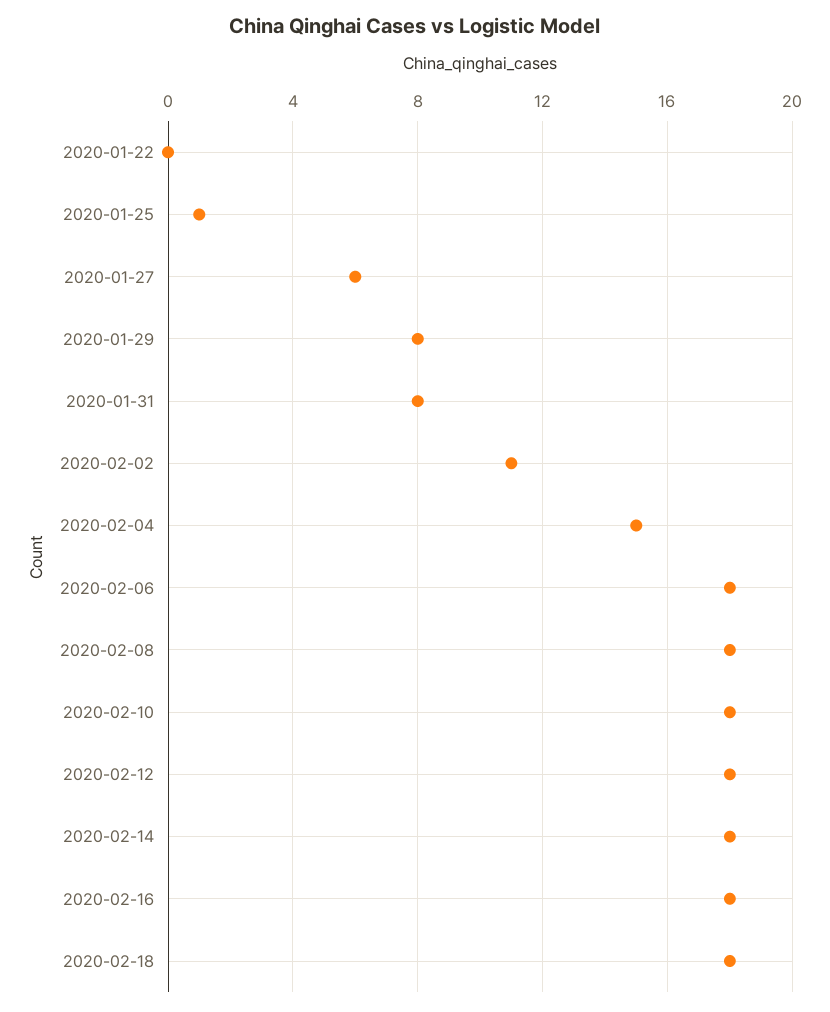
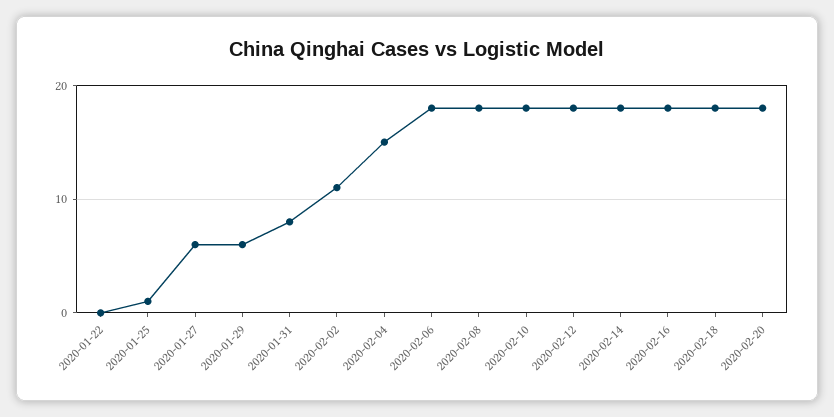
2020-01-29: 8 -> 6
2020-02-20: none -> 18

